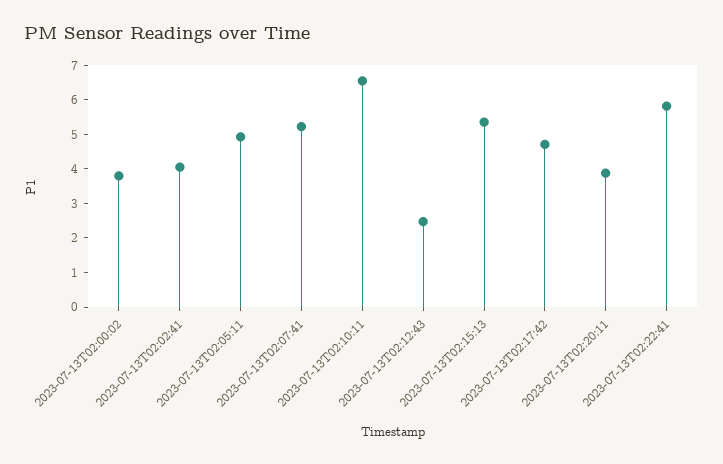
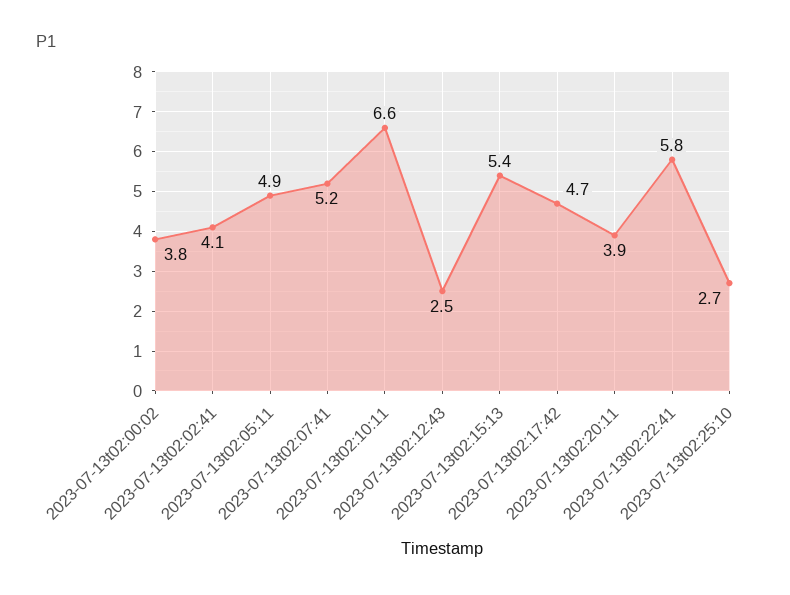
2023-07-13t02:25:10: none -> 2.7

